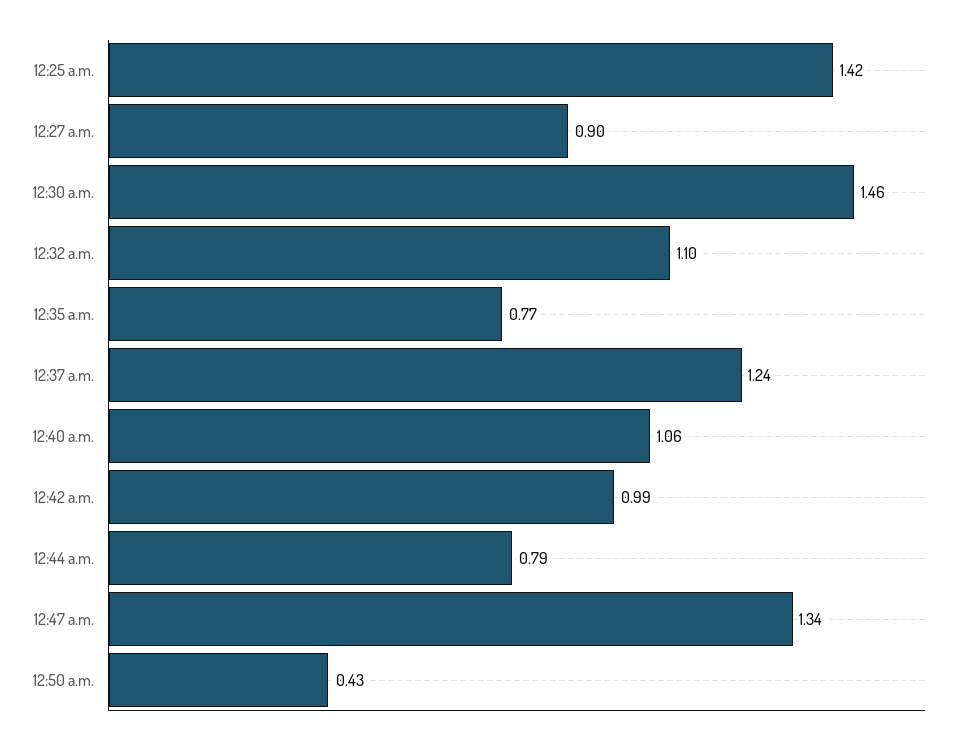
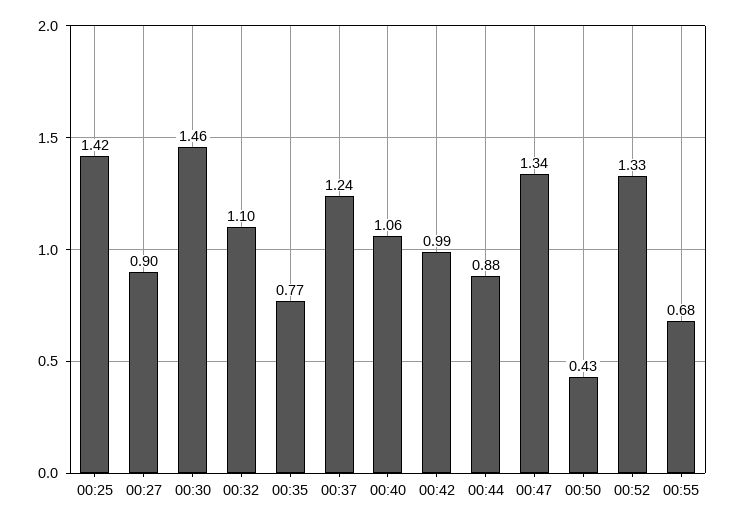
12:44 a.m.: 0.79 -> 0.88
00:52: none -> 1.33
00:55: none -> 0.68

